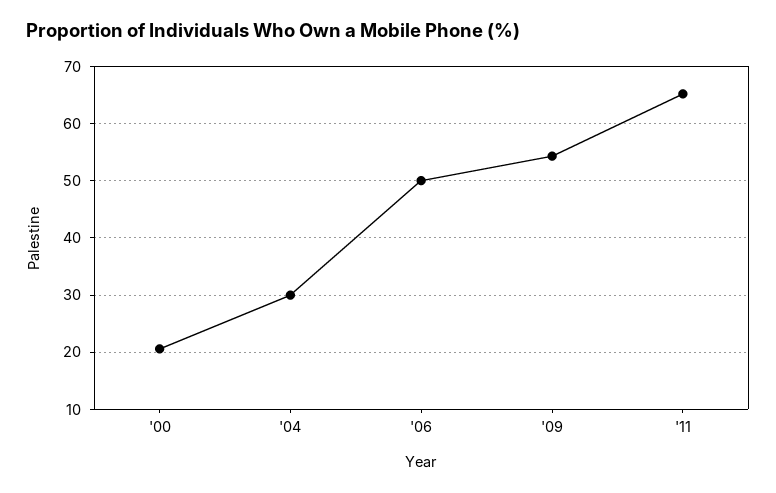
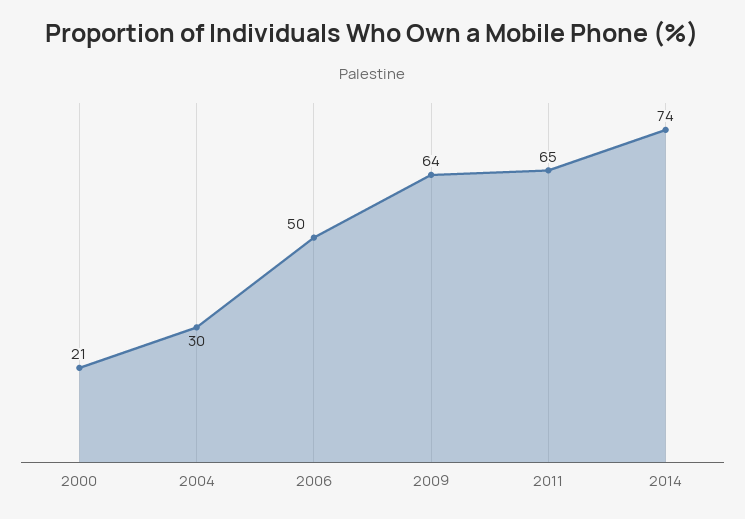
'09: 54 -> 64
2014: none -> 74

